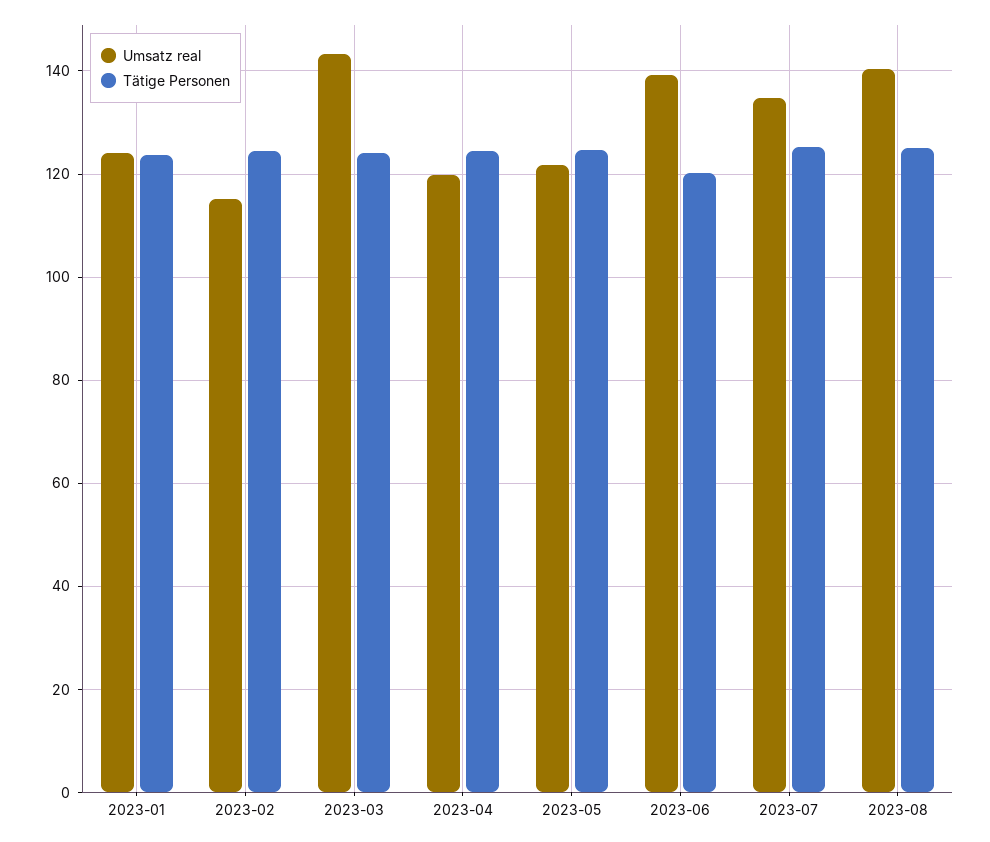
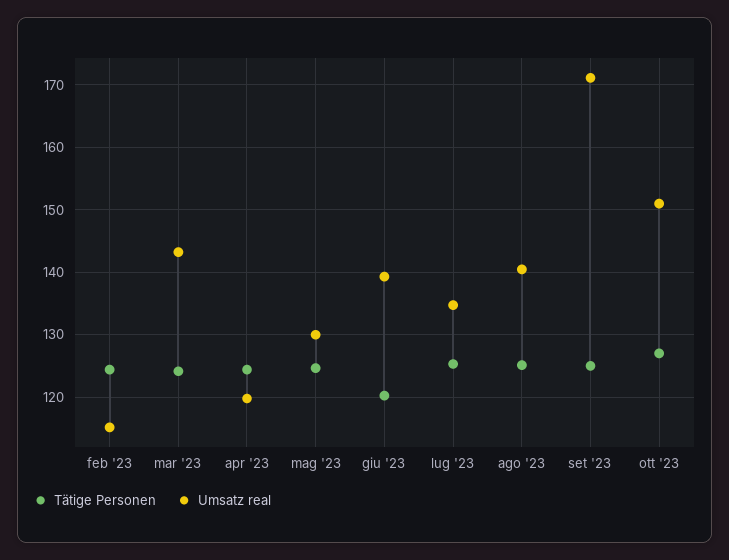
Umsatz real, 2023-01: 124 -> none
Tätige Personen, 2023-01: 124 -> none
Umsatz real, 2023-05: 122 -> 130
Tätige Personen, set '23: none -> 125
Umsatz real, set '23: none -> 171
Tätige Personen, ott '23: none -> 127
Umsatz real, ott '23: none -> 151

